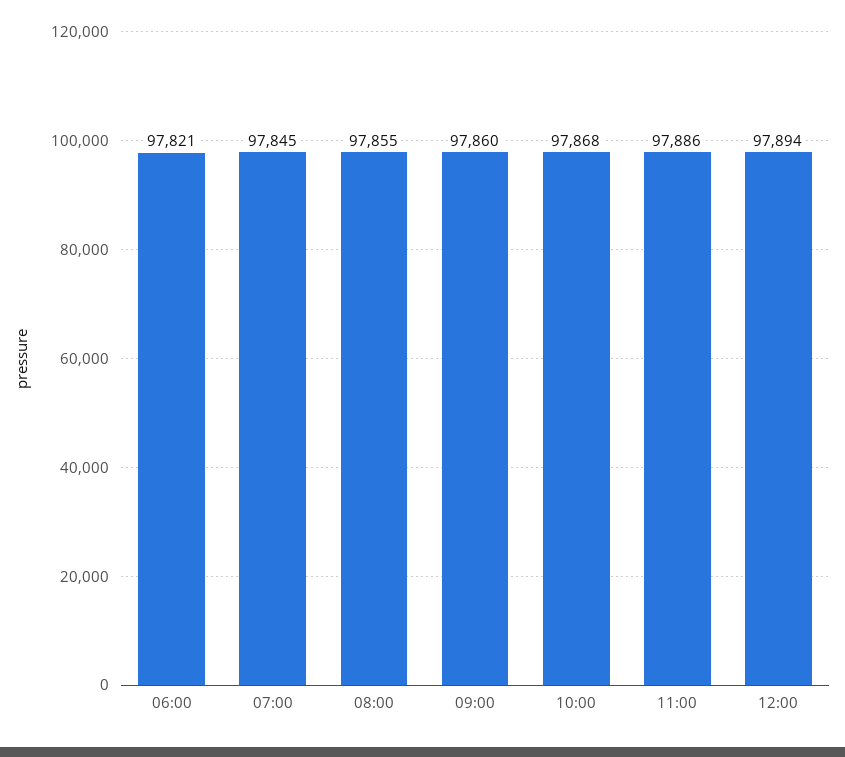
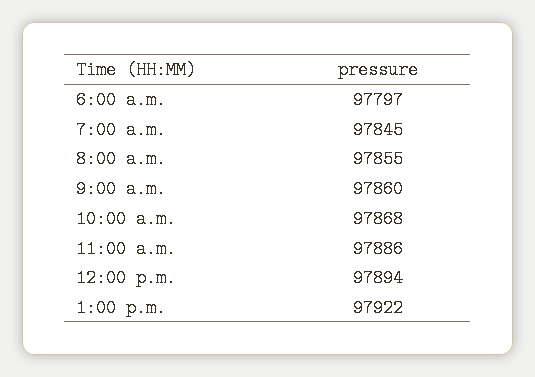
06:00: 97821 -> 97797
1:00 p.m.: none -> 97922

